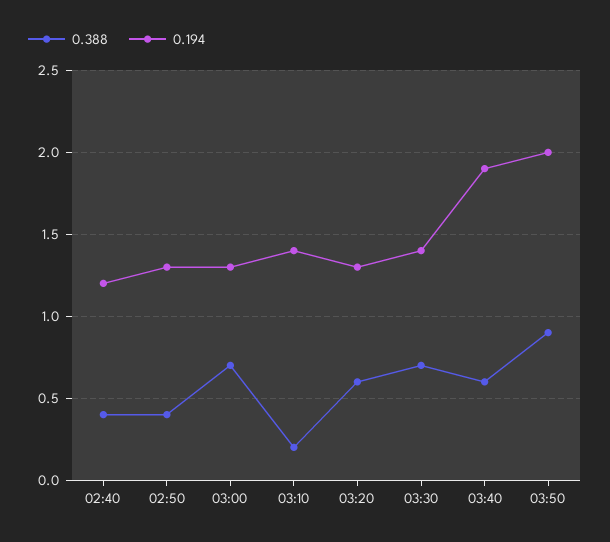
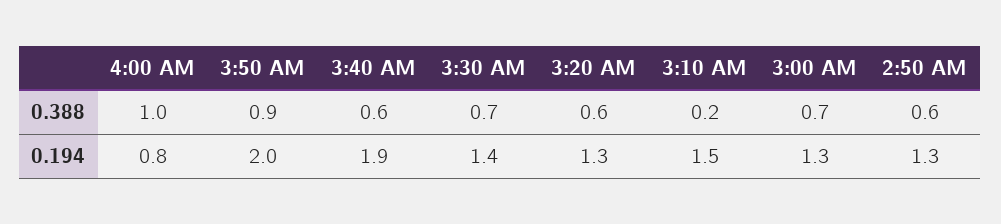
0.388, 02:40: 0.4 -> none
0.194, 02:40: 1.2 -> none
0.388, 02:50: 0.4 -> 0.6
0.194, 03:10: 1.4 -> 1.5
0.388, 4:00 AM: none -> 1
0.194, 4:00 AM: none -> 0.8

